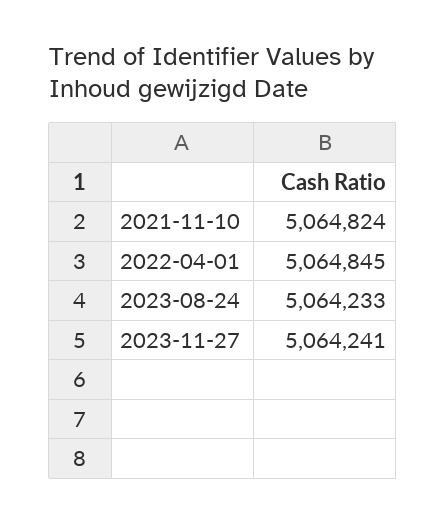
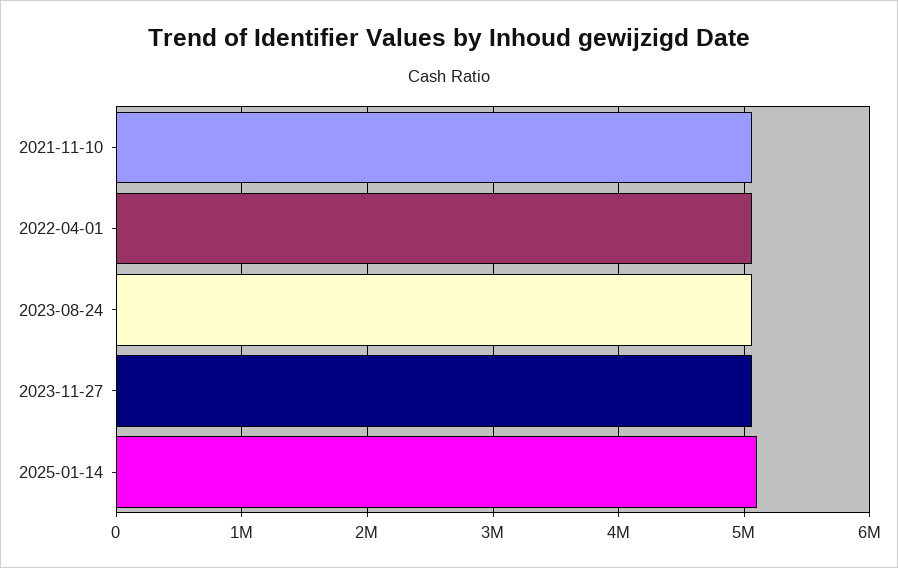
2025-01-14: none -> 5100000

